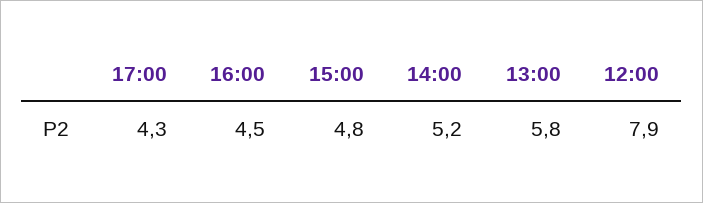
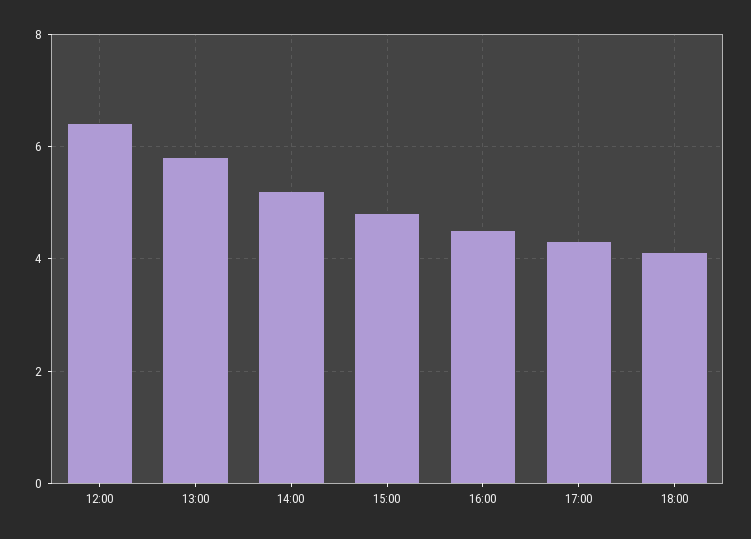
12:00: 7.9 -> 6.5
18:00: none -> 4

